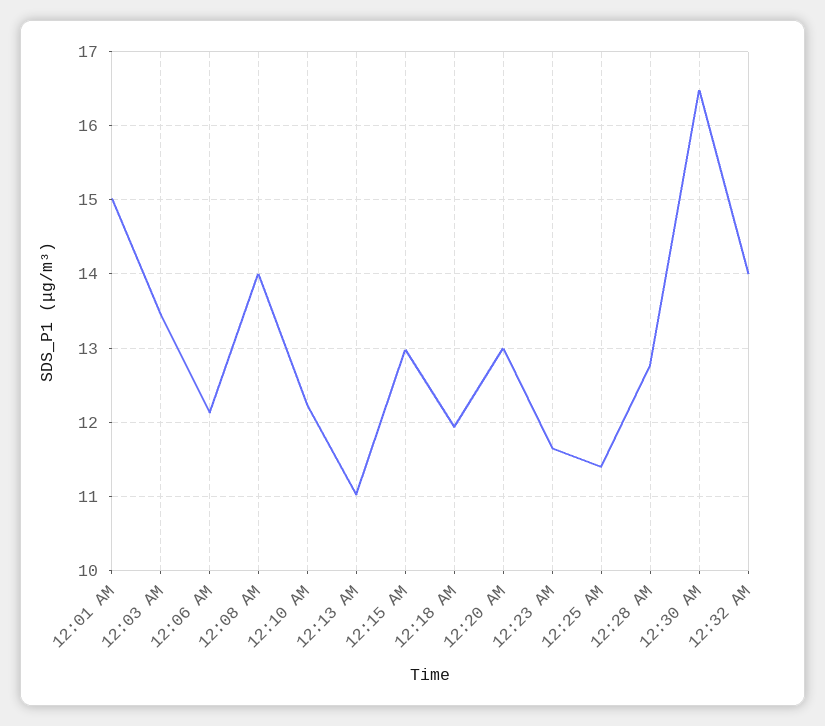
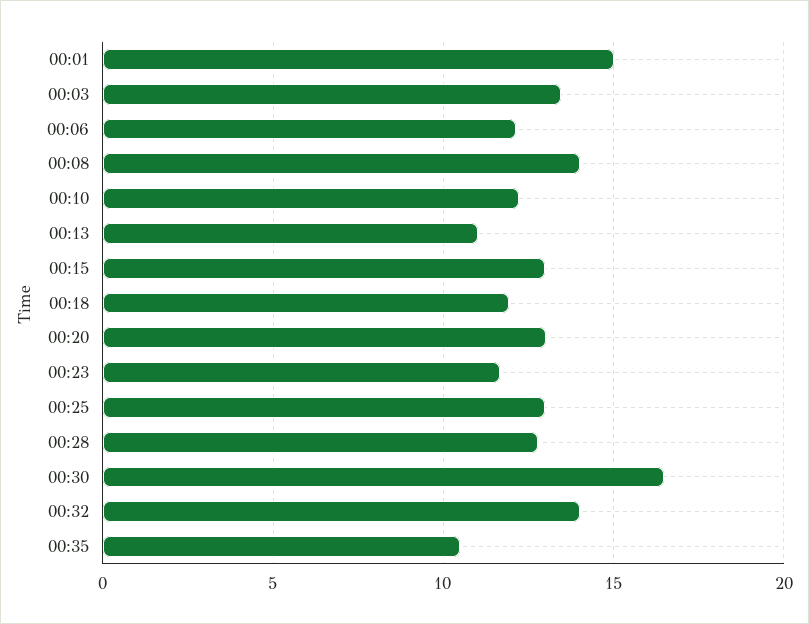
12:25 AM: 11.4 -> 13
00:35: none -> 10.5

